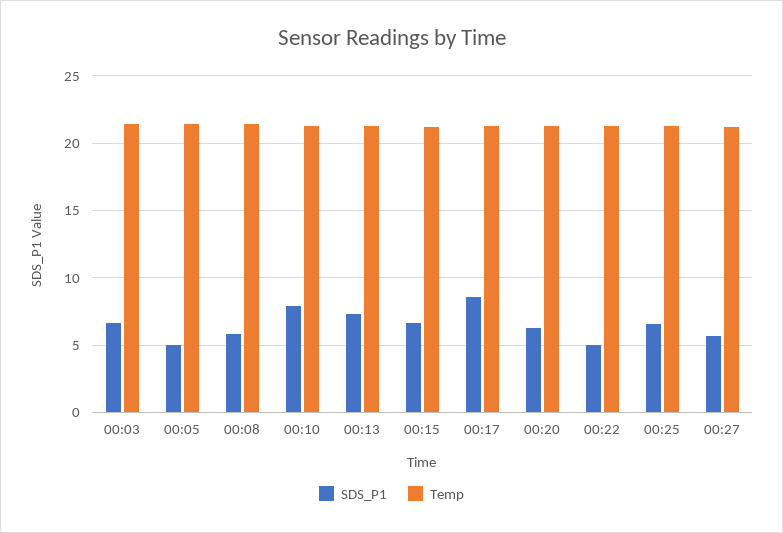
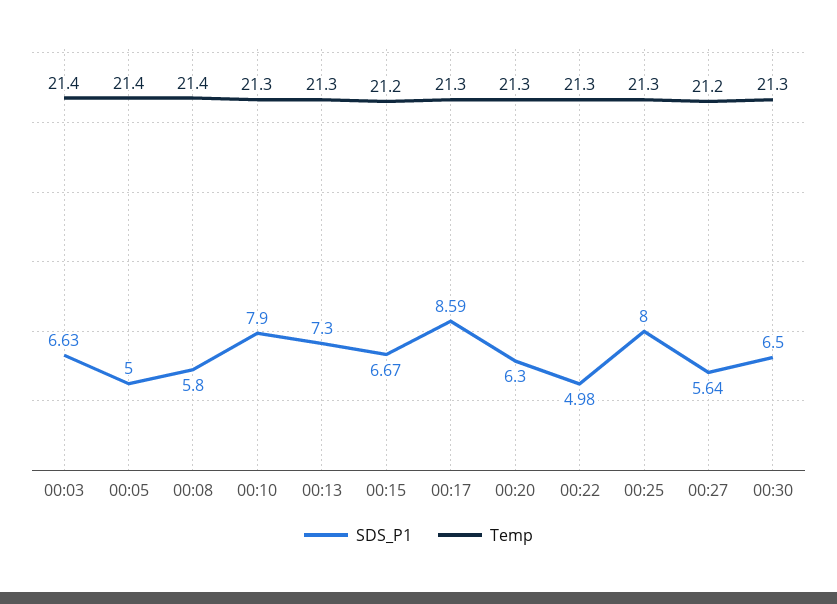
SDS_P1, 00:25: 6.5 -> 8
SDS_P1, 00:30: none -> 6.5
Temp, 00:30: none -> 21.3

